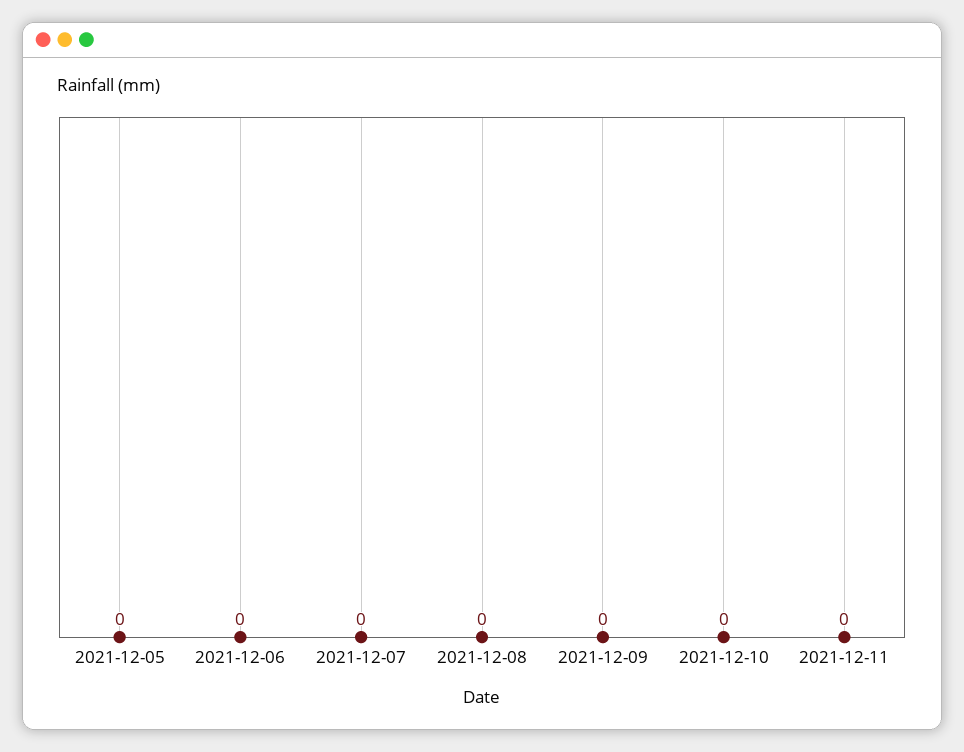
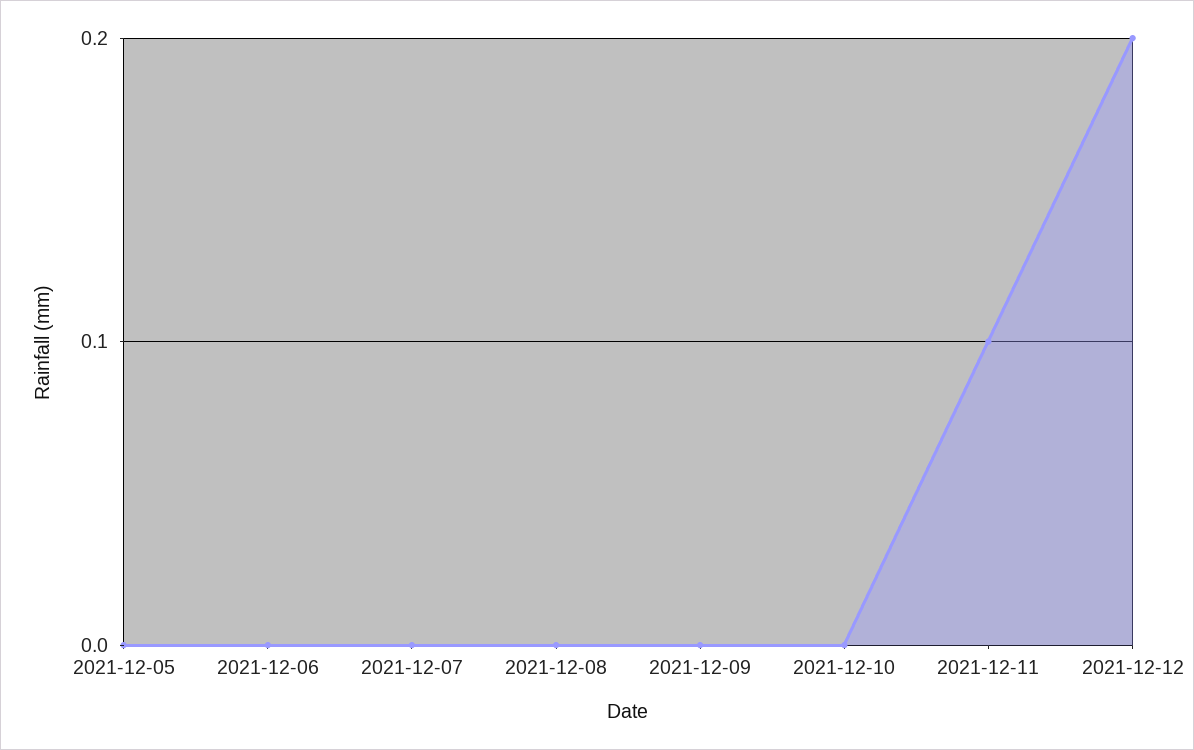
2021-12-11: 0 -> 0.1
2021-12-12: none -> 0.2

